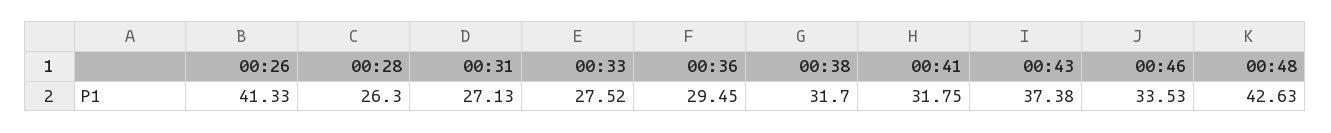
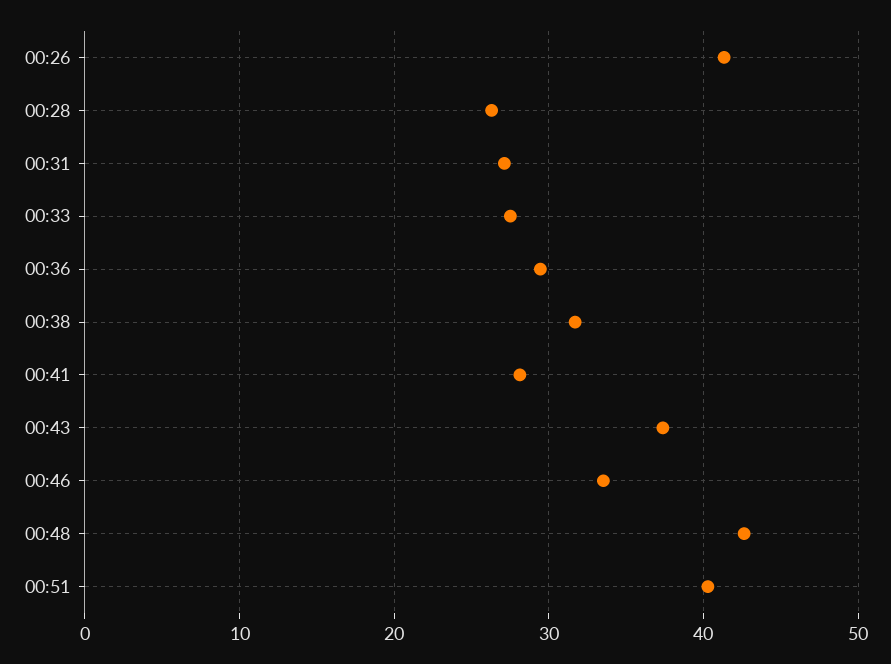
00:41: 31.75 -> 28
00:51: none -> 40

